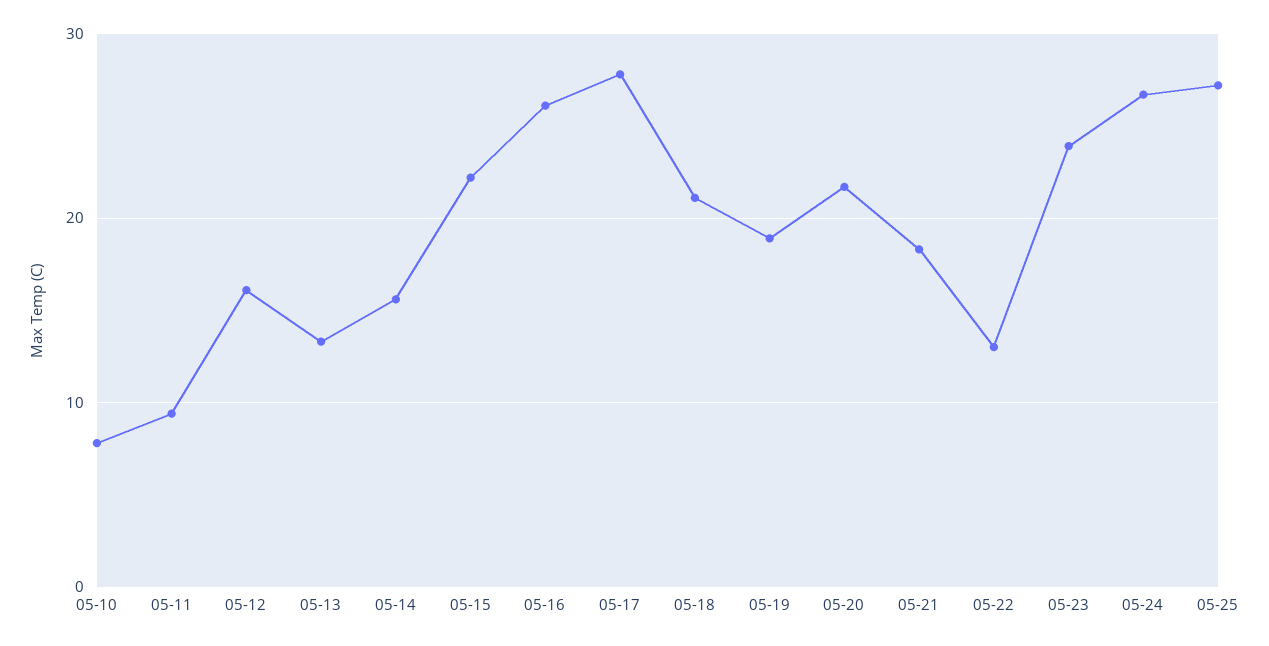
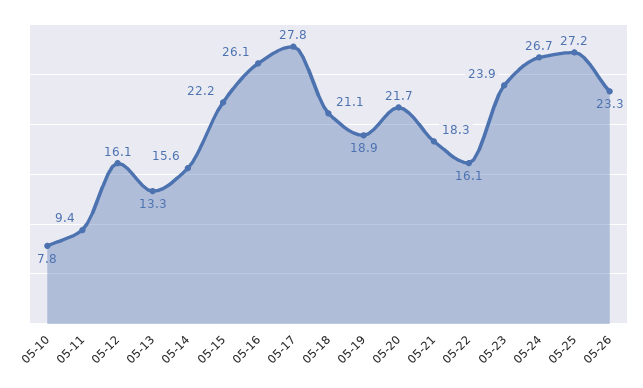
05-22: 13 -> 16.1
05-26: none -> 23.3

